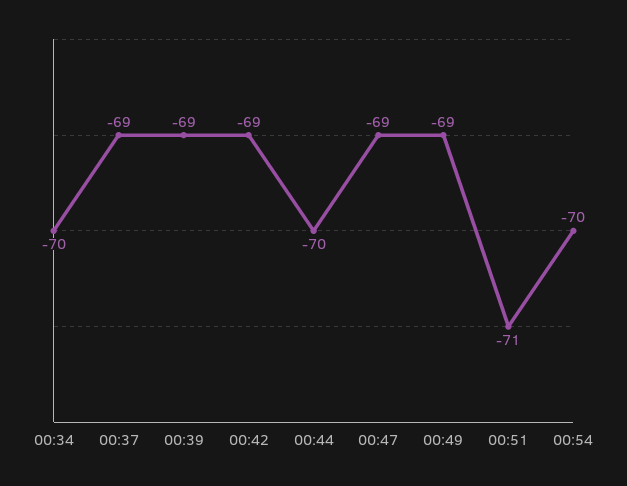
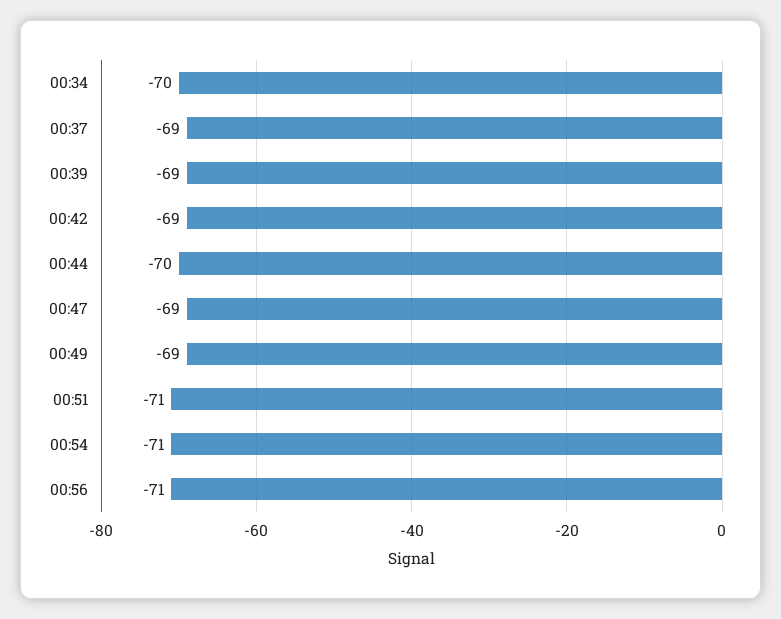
00:54: -70 -> -71
00:56: none -> -71

